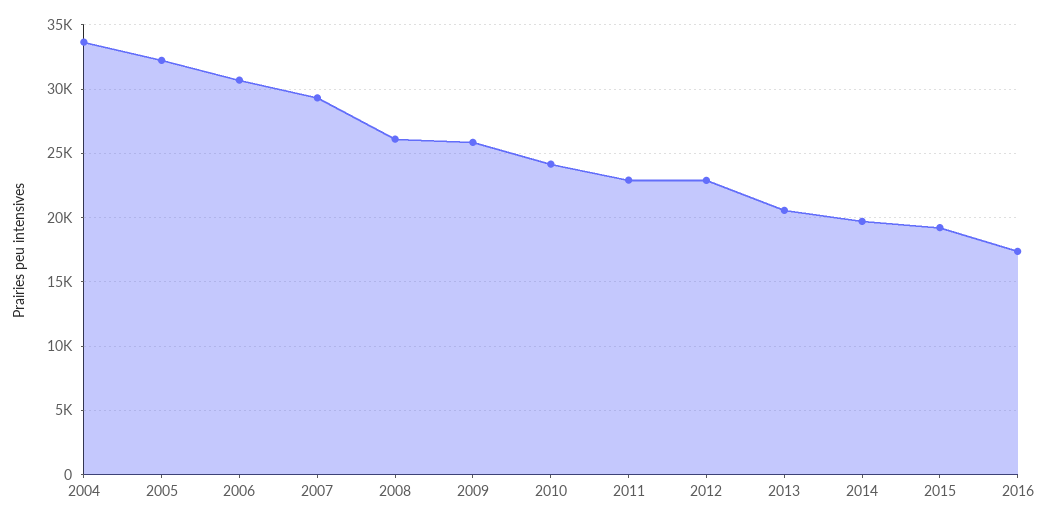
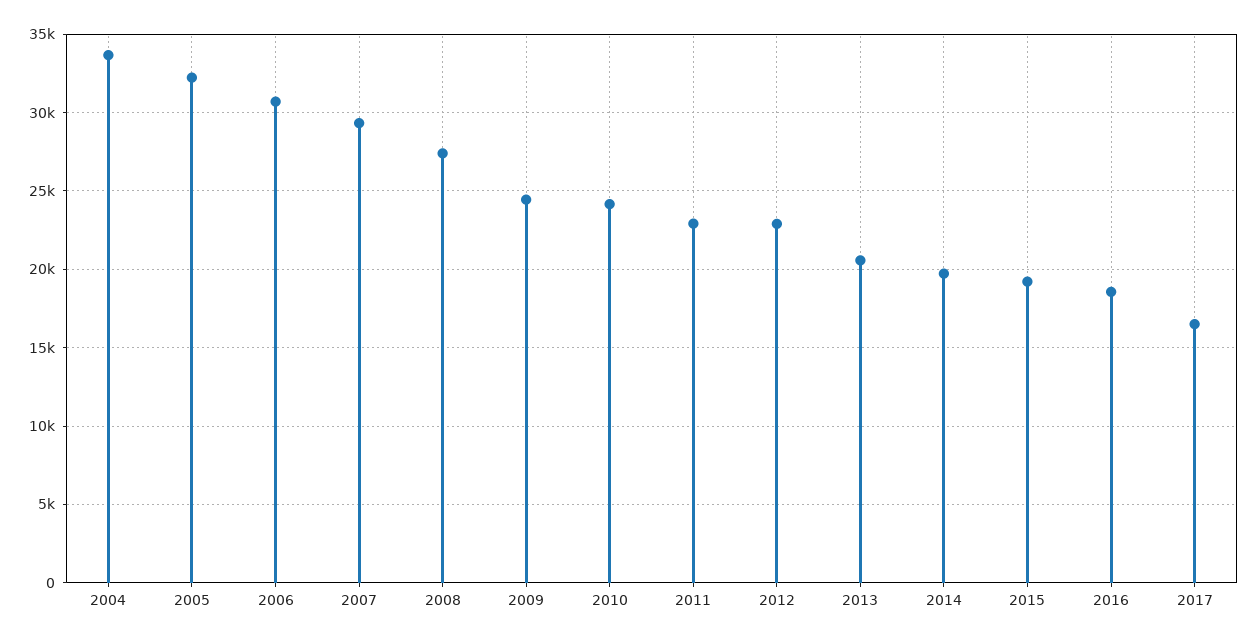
2008: 26000 -> 27500
2009: 26000 -> 24500
2016: 17500 -> 18500
2017: none -> 16500

